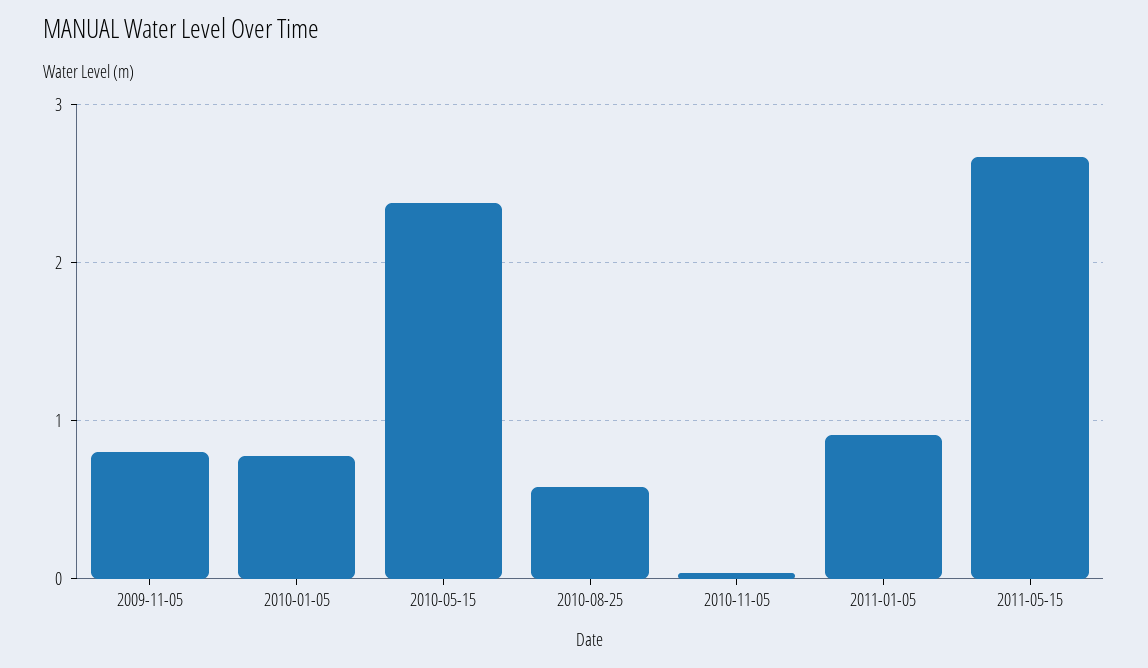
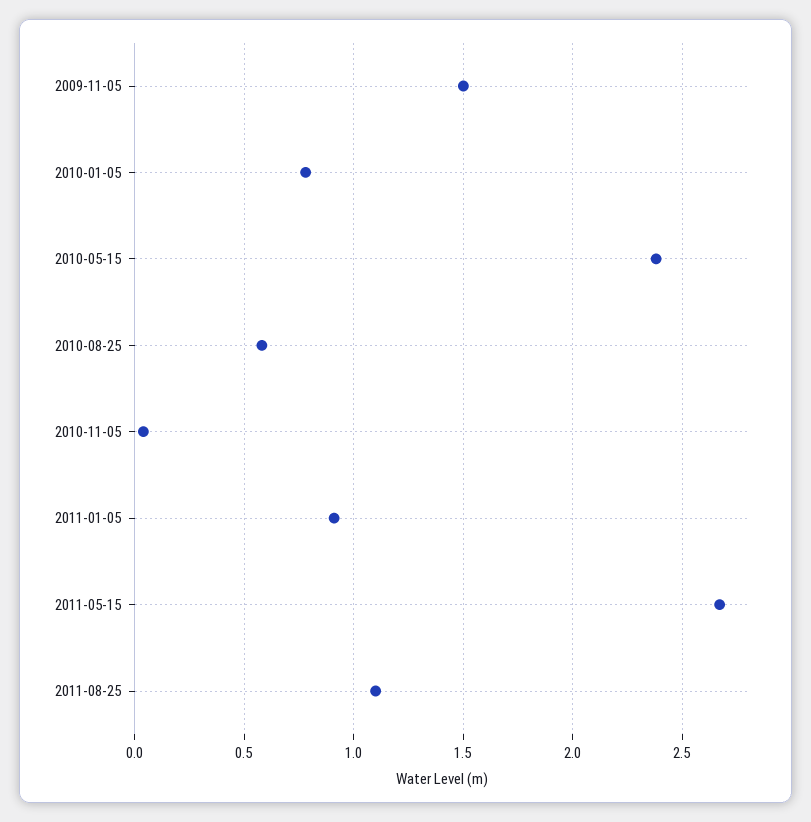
2009-11-05: 0.8 -> 1.5
2011-08-25: none -> 1.1

